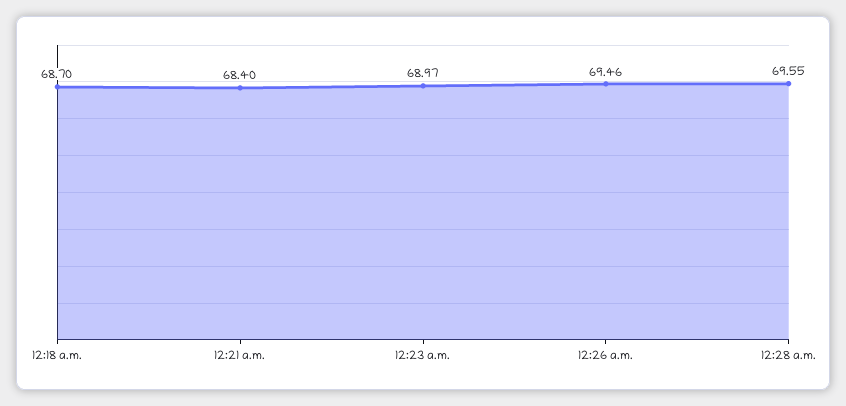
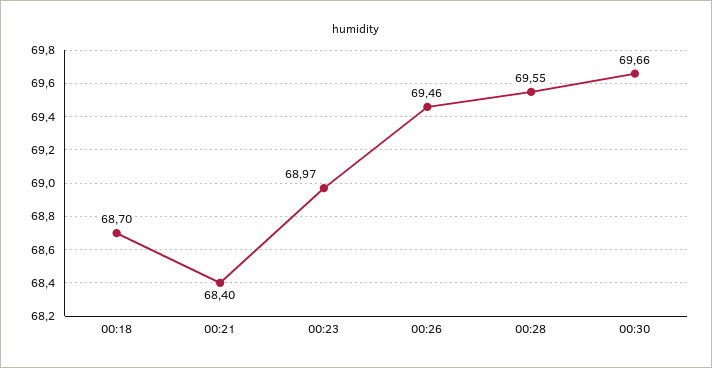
00:30: none -> 69.66

